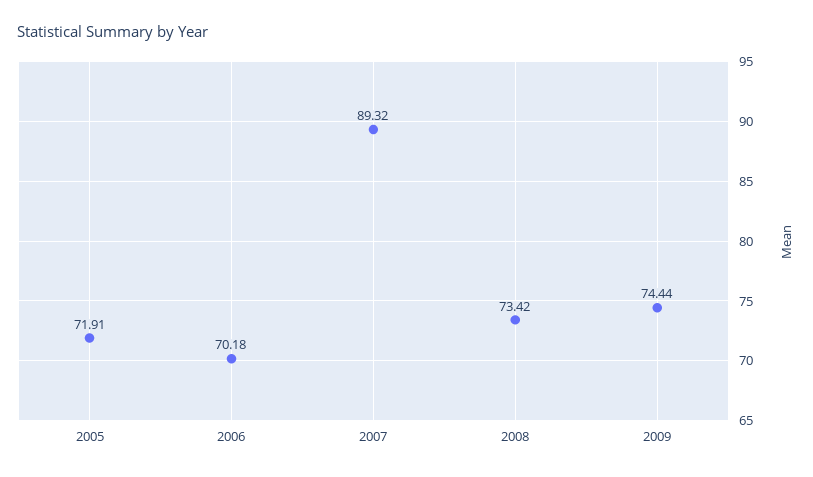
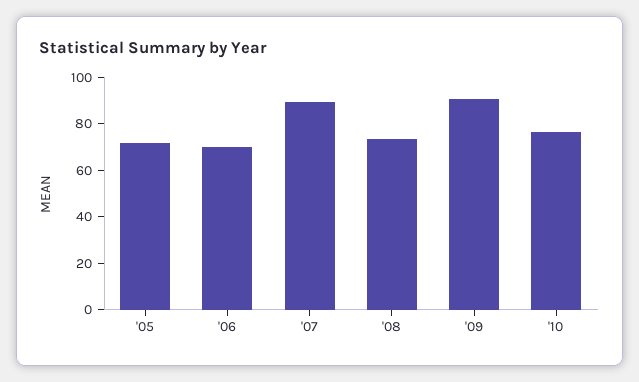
2009: 74.44 -> 90
'10: none -> 75

